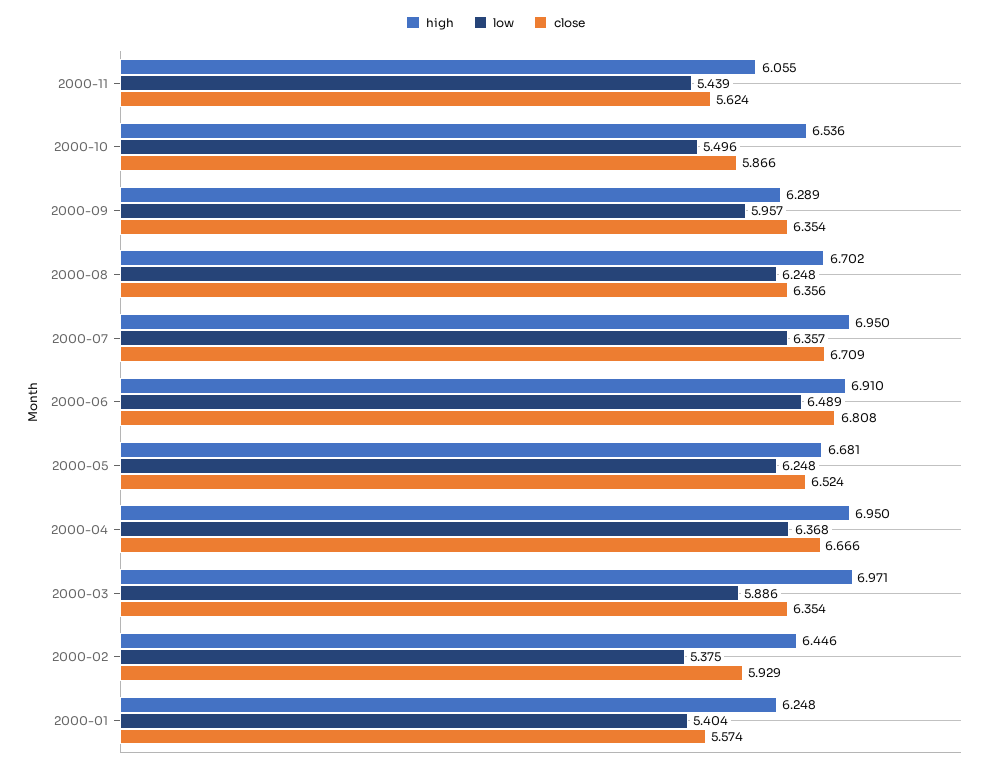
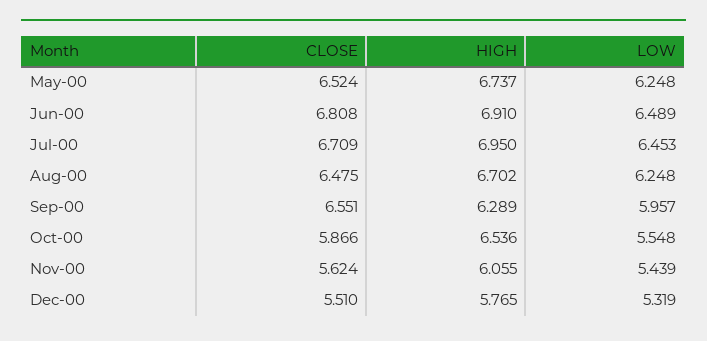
low, 2000-10: 5.496 -> 5.548
close, 2000-09: 6.354 -> 6.551
close, 2000-08: 6.356 -> 6.475
low, 2000-07: 6.357 -> 6.453
high, 2000-05: 6.681 -> 6.737
high, 2000-04: 6.95 -> none
low, 2000-04: 6.368 -> none
close, 2000-04: 6.666 -> none
high, 2000-03: 6.971 -> none
low, 2000-03: 5.886 -> none
close, 2000-03: 6.354 -> none
high, 2000-02: 6.446 -> none
low, 2000-02: 5.375 -> none
close, 2000-02: 5.929 -> none
high, 2000-01: 6.248 -> none
low, 2000-01: 5.404 -> none
close, 2000-01: 5.574 -> none
close, Dec-00: none -> 5.51
high, Dec-00: none -> 5.765
low, Dec-00: none -> 5.319

